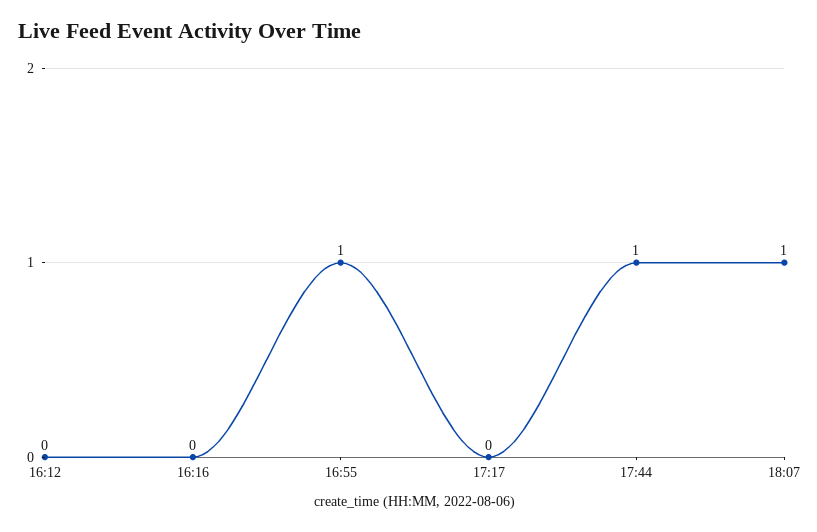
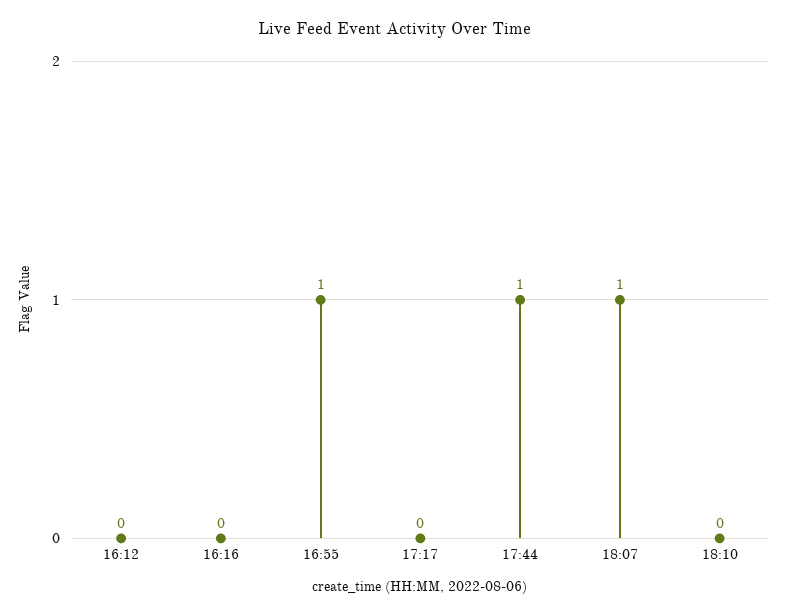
18:10: none -> 0

